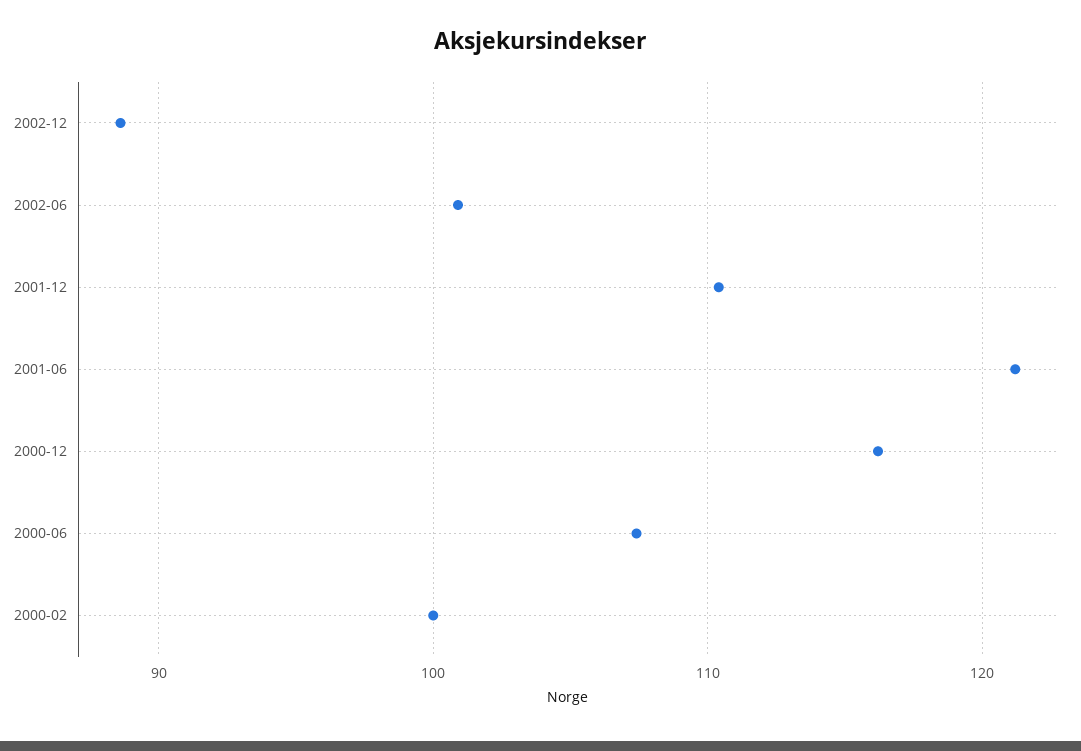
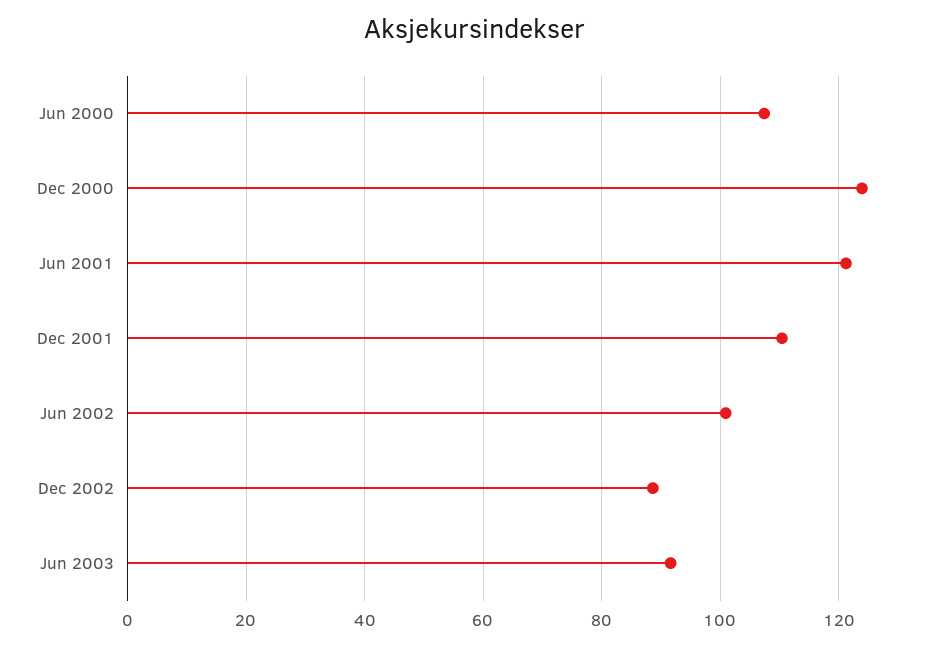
2000-12: 116 -> 124
2000-02: 100 -> none
Jun 2003: none -> 92

